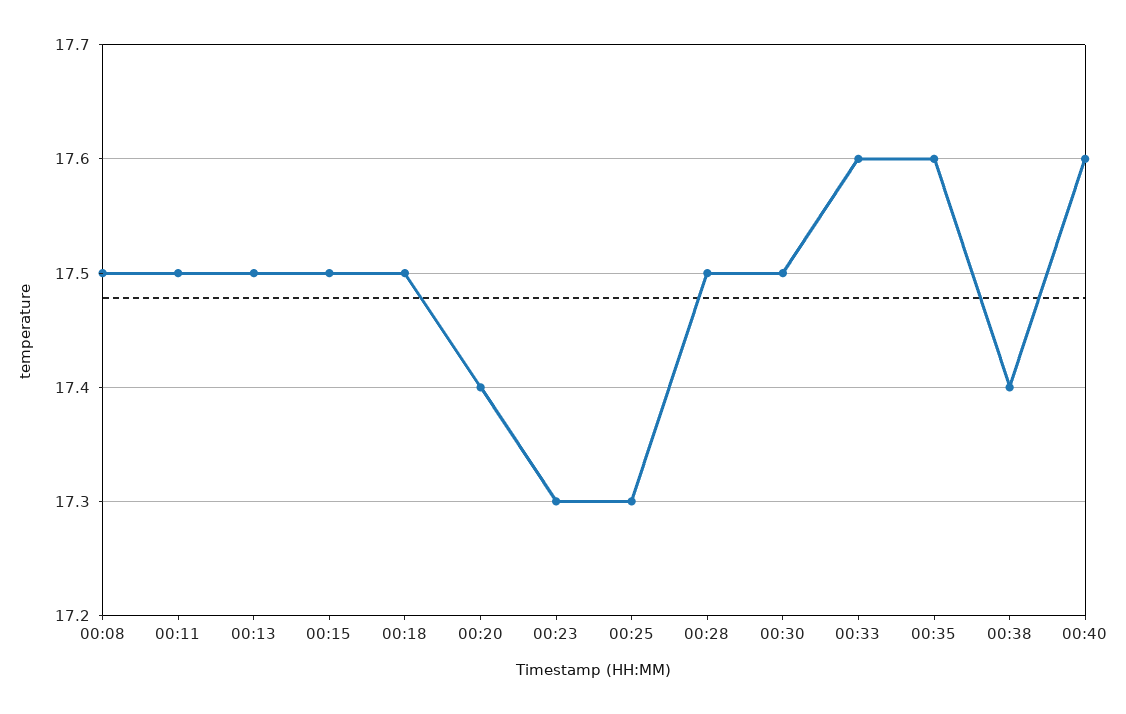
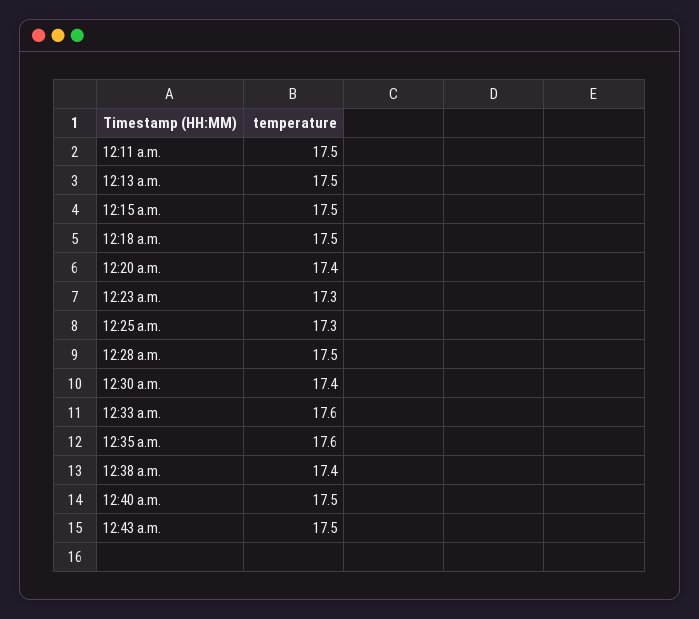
00:08: 17.5 -> none
00:30: 17.5 -> 17.4
00:40: 17.6 -> 17.5
12:43 a.m.: none -> 17.5

